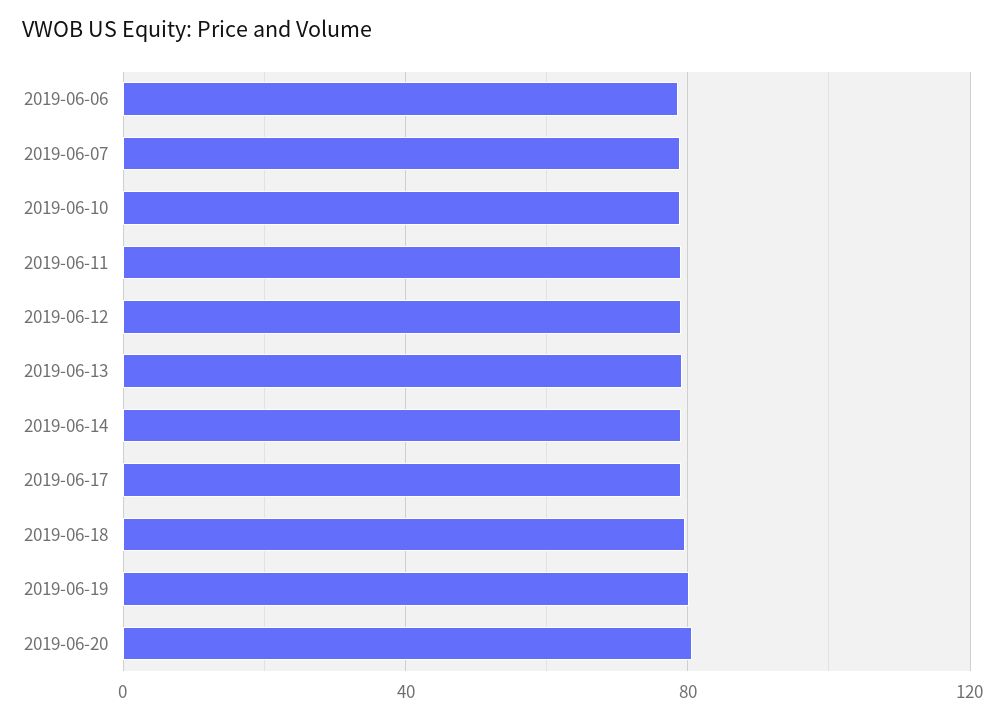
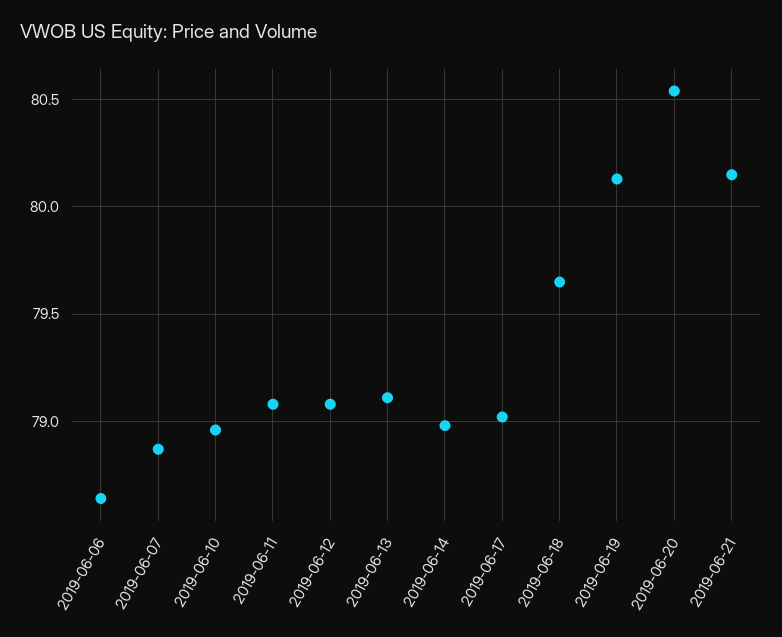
2019-06-21: none -> 80.15

